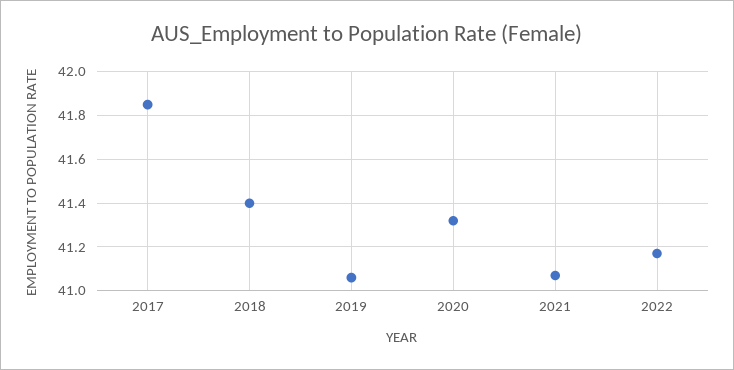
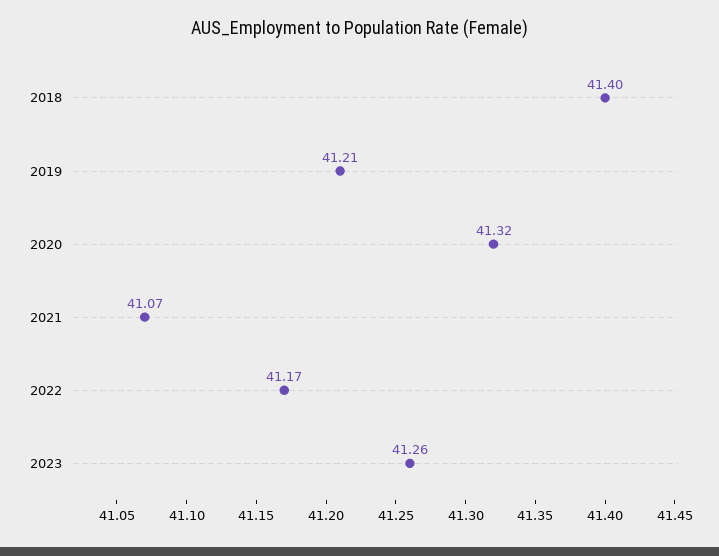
2017: 41.85 -> none
2019: 41.05 -> 41.21
2023: none -> 41.26

